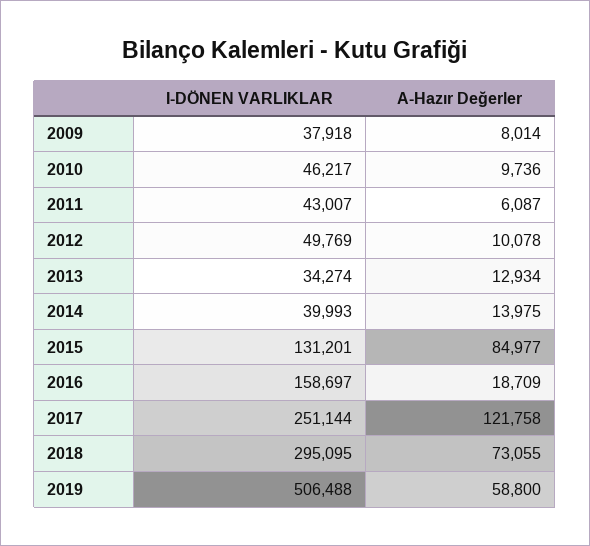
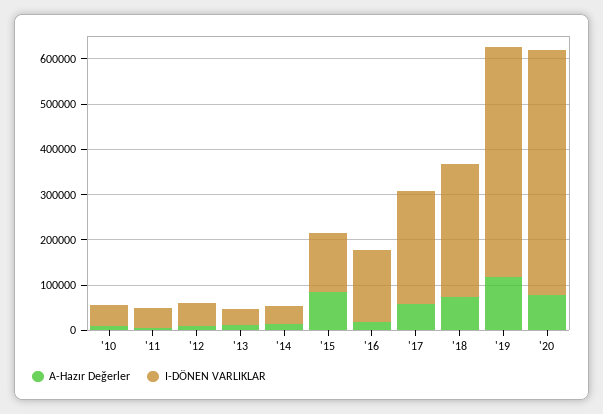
I-DÖNEN VARLIKLAR, 2009: 37918 -> none
A-Hazır Değerler, 2009: 8014 -> none
A-Hazır Değerler, 2017: 121758 -> 60000
A-Hazır Değerler, 2019: 58800 -> 120000
A-Hazır Değerler, '20: none -> 80000
I-DÖNEN VARLIKLAR, '20: none -> 540000

